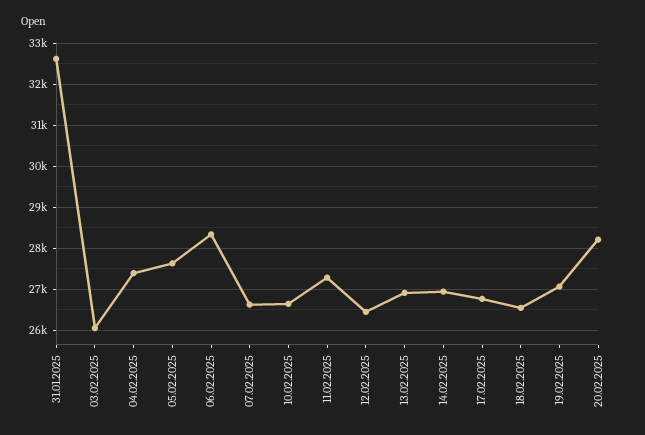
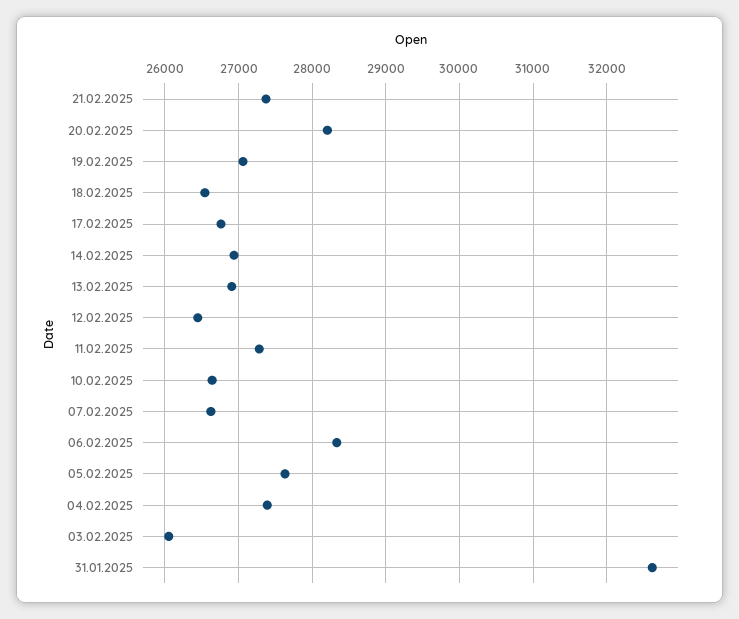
21.02.2025: none -> 27400

